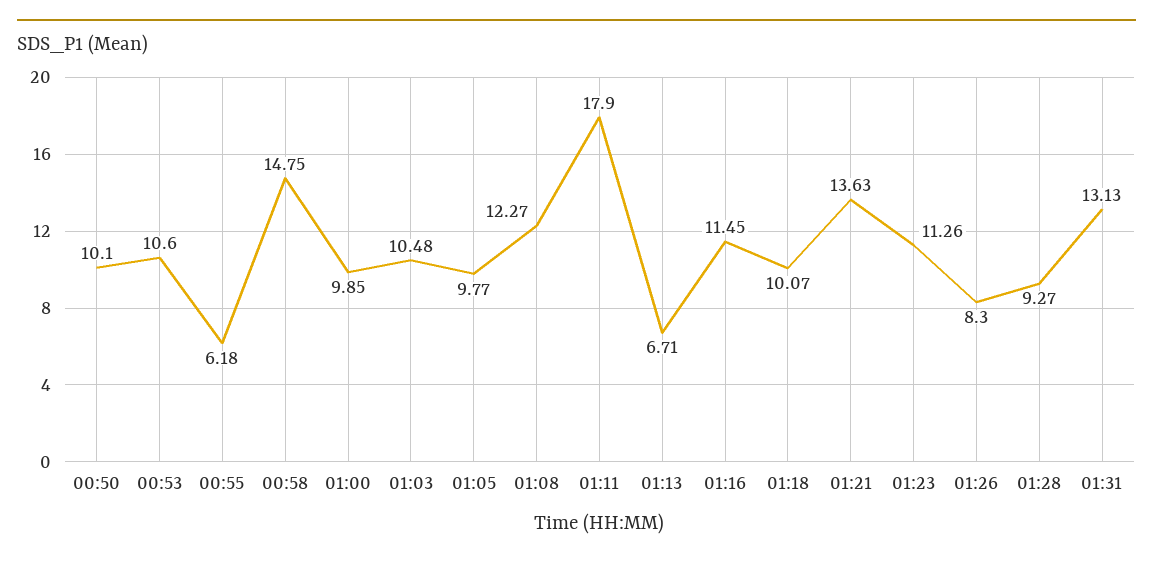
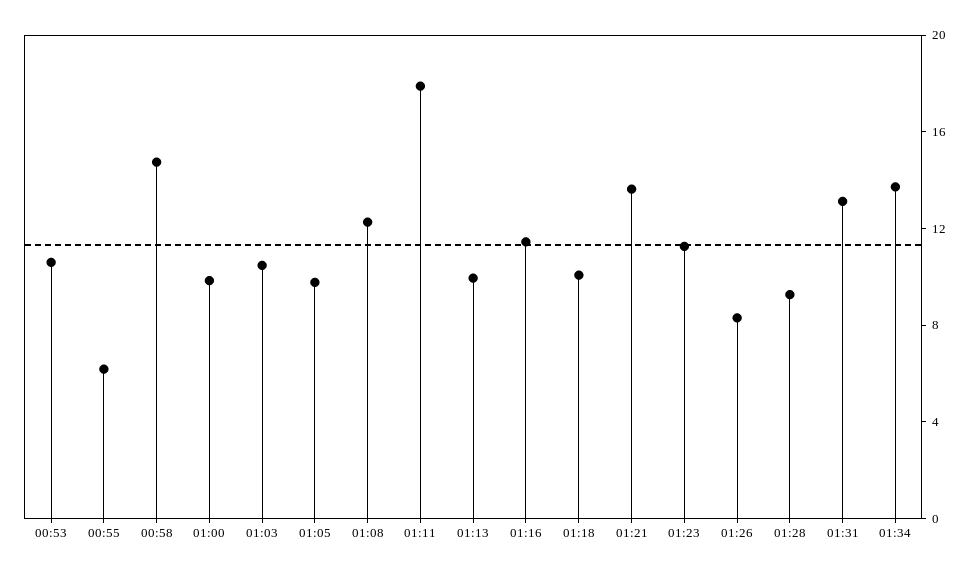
00:50: 10.1 -> none
01:13: 6.71 -> 10
01:34: none -> 14

